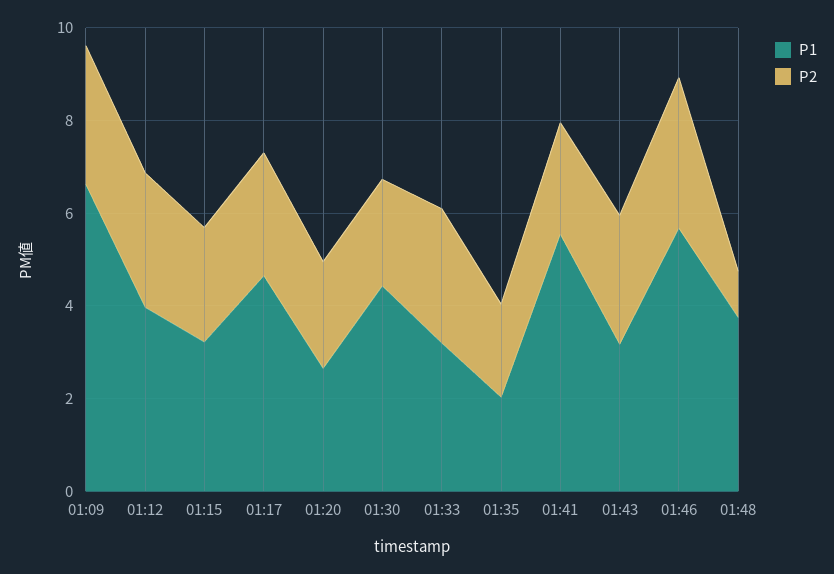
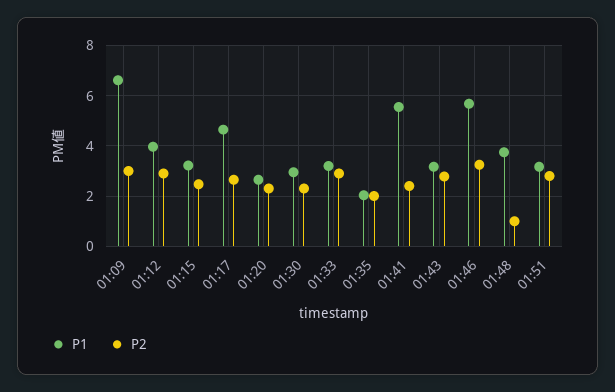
P1, 01:30: 4.5 -> 3
P1, 01:51: none -> 3.25
P2, 01:51: none -> 2.75

